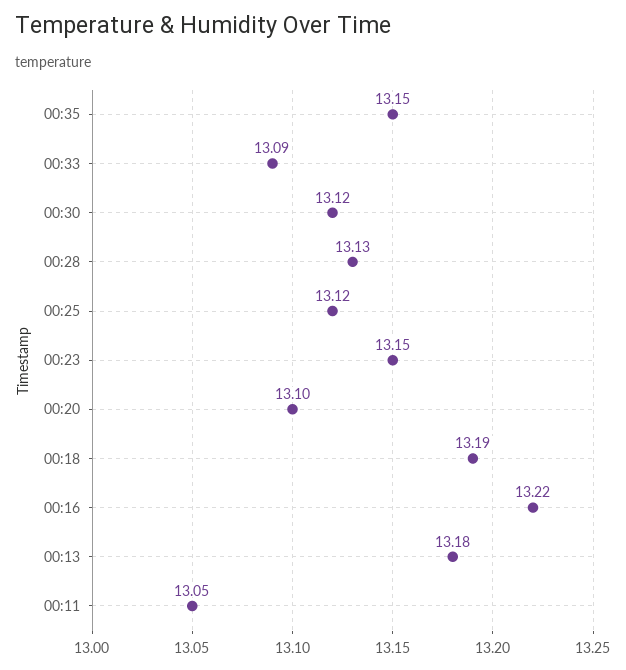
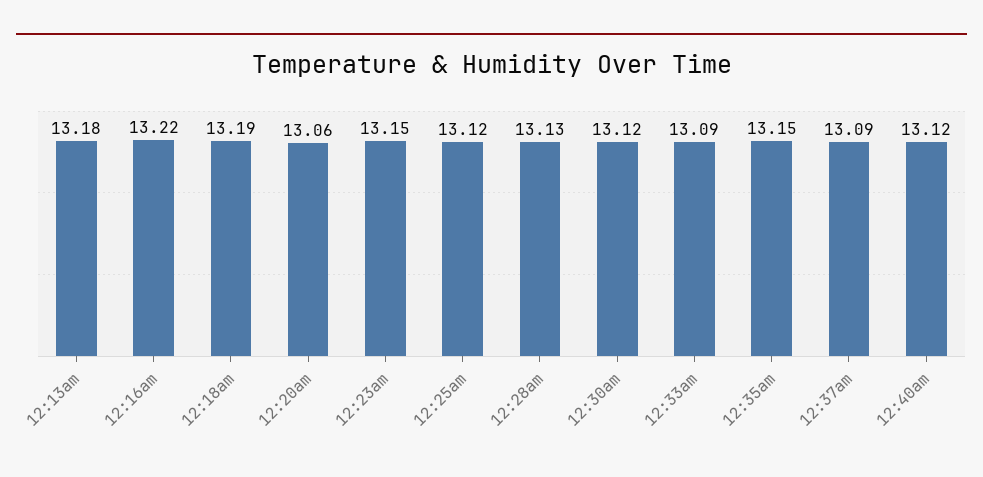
00:20: 13.1 -> 13.06
00:11: 13.05 -> none
12:37am: none -> 13.09
12:40am: none -> 13.12

